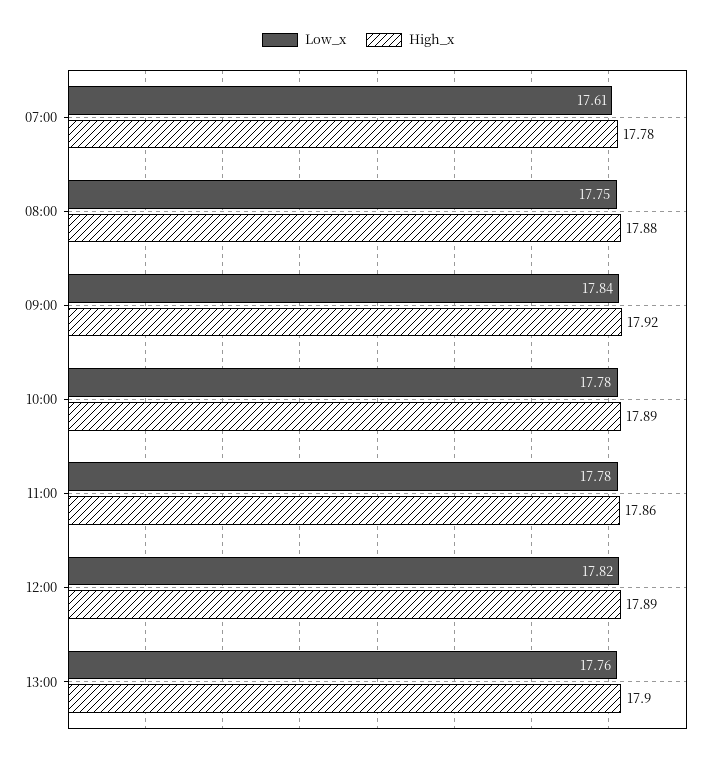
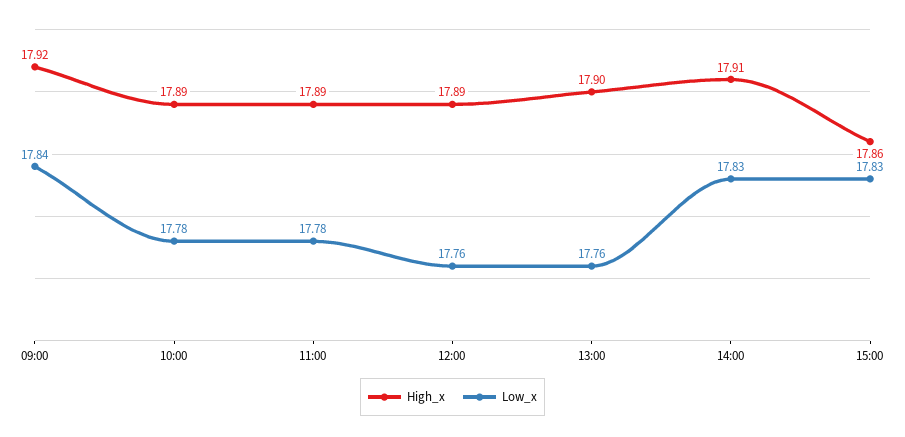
Low_x, 07:00: 17.61 -> none
High_x, 07:00: 17.78 -> none
Low_x, 08:00: 17.75 -> none
High_x, 08:00: 17.88 -> none
High_x, 11:00: 17.86 -> 17.89
Low_x, 12:00: 17.82 -> 17.76
High_x, 14:00: none -> 17.91
Low_x, 14:00: none -> 17.83
High_x, 15:00: none -> 17.86
Low_x, 15:00: none -> 17.83

